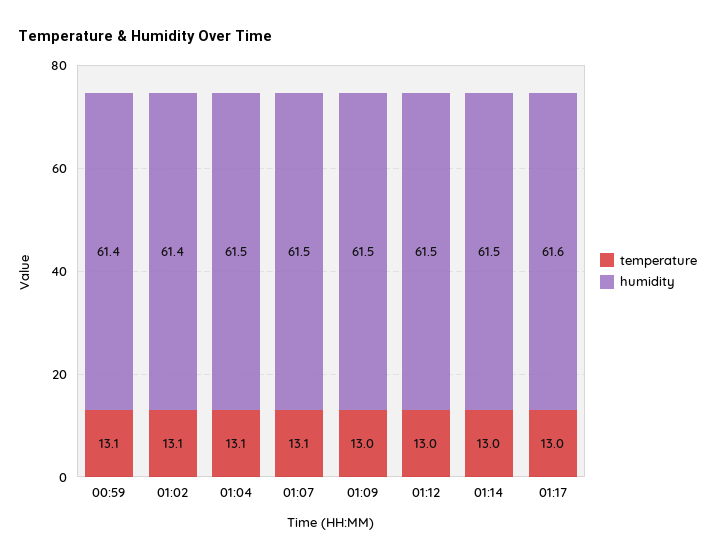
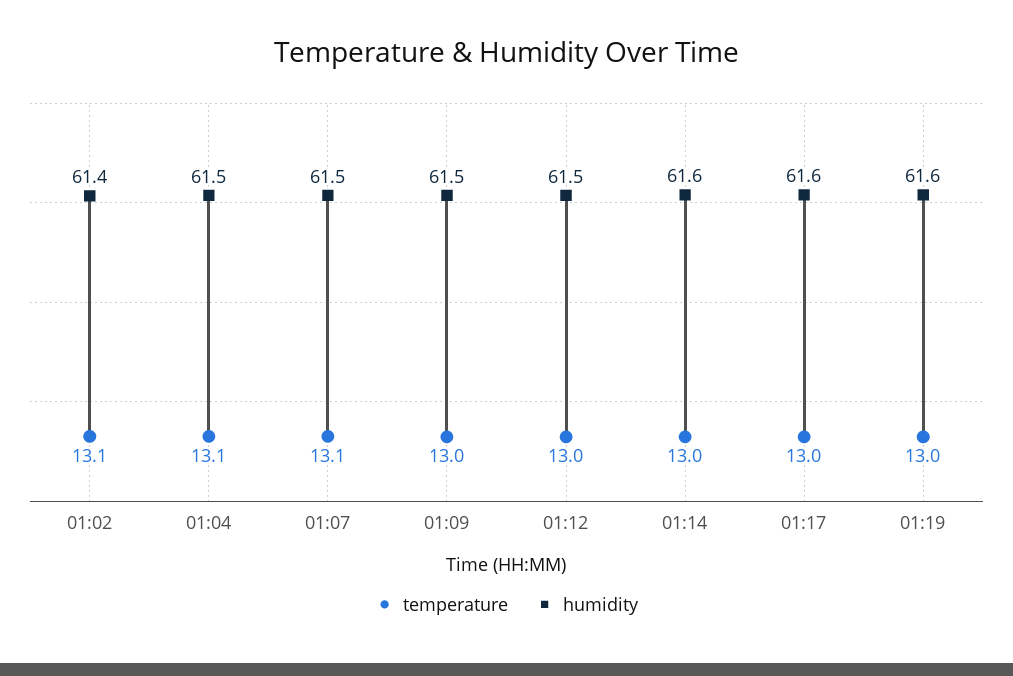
temperature, 00:59: 13.1 -> none
humidity, 00:59: 61.4 -> none
humidity, 01:14: 61.5 -> 61.6
temperature, 01:19: none -> 13
humidity, 01:19: none -> 61.6

